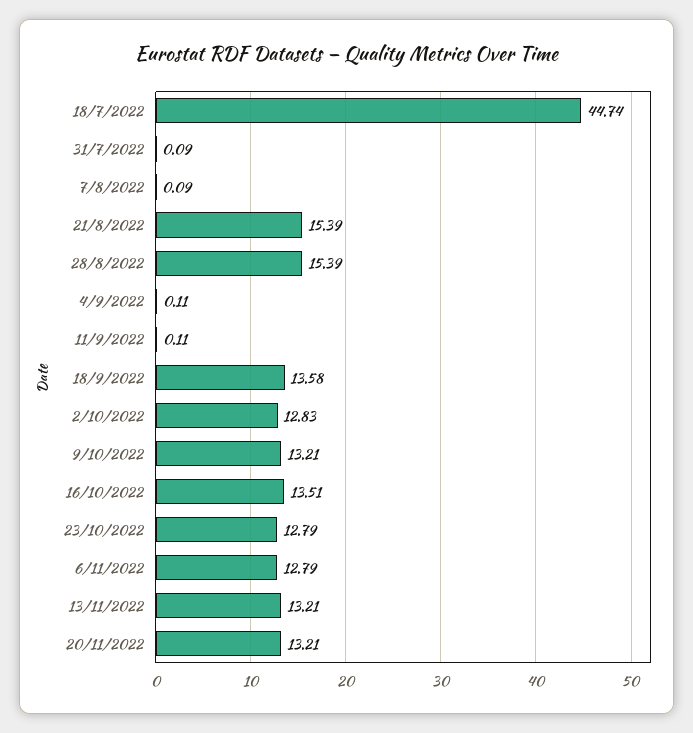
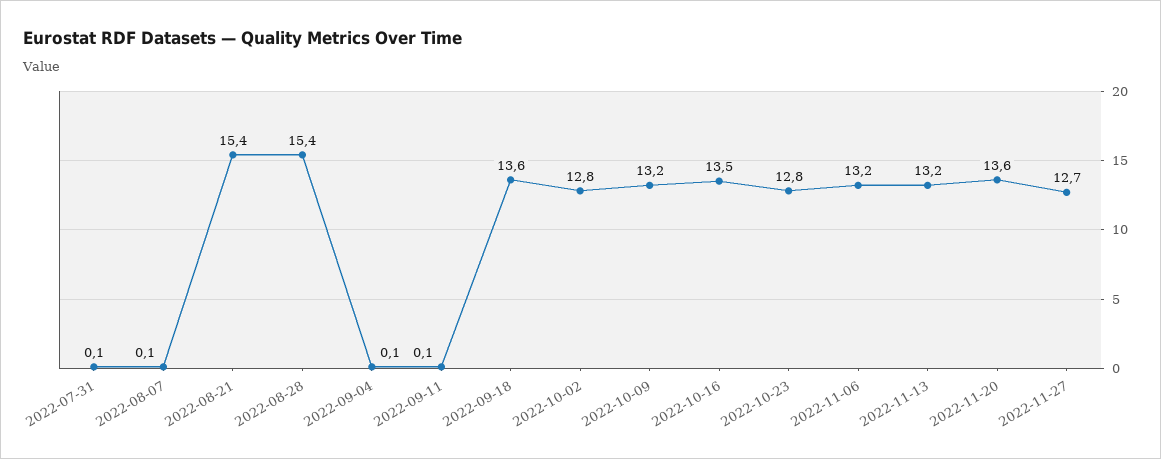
18/7/2022: 44.74 -> none
6/11/2022: 12.79 -> 13.2
20/11/2022: 13.21 -> 13.6
2022-11-27: none -> 12.7

